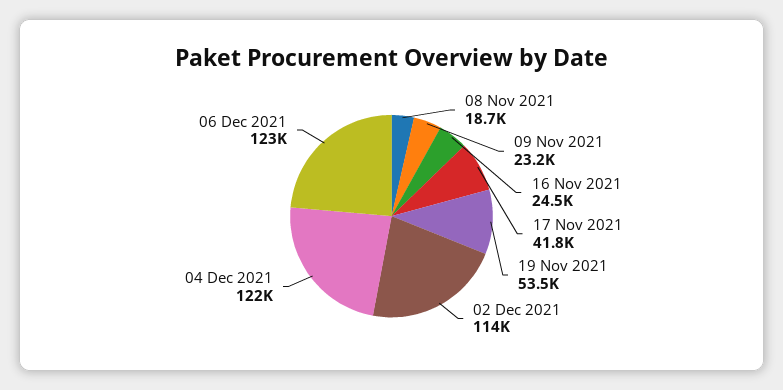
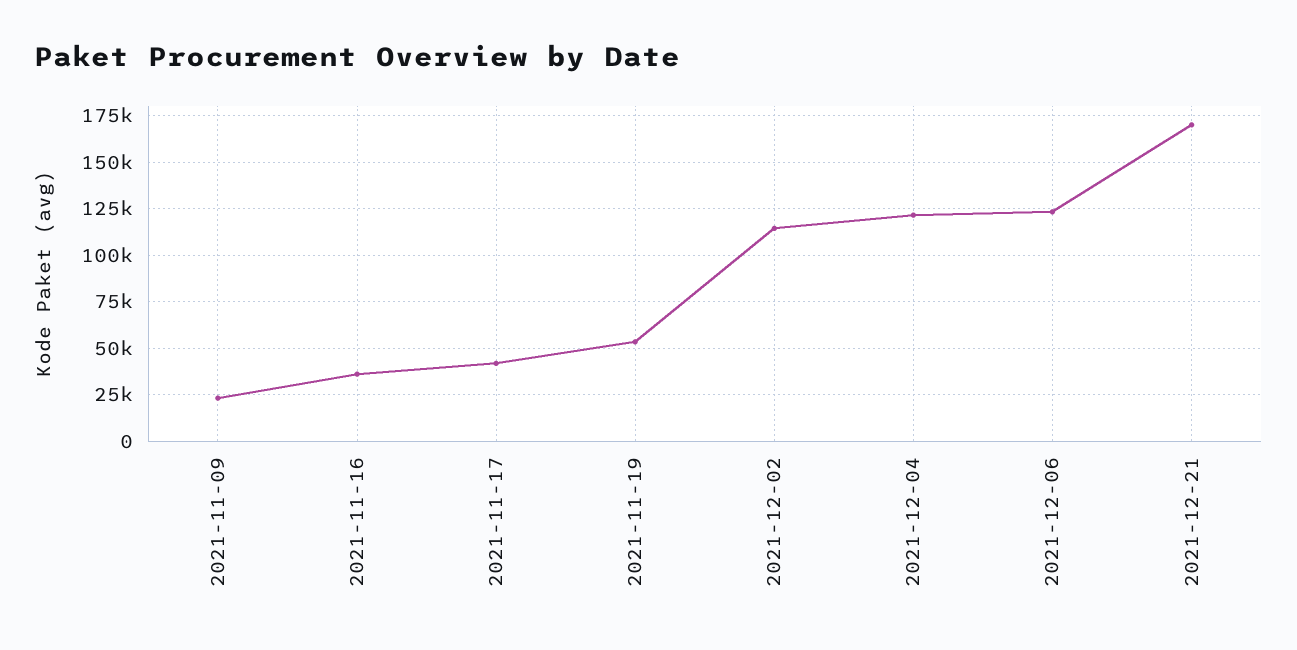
08 Nov 2021: 18700 -> none
16 Nov 2021: 24500 -> 35000
2021-12-21: none -> 170000

